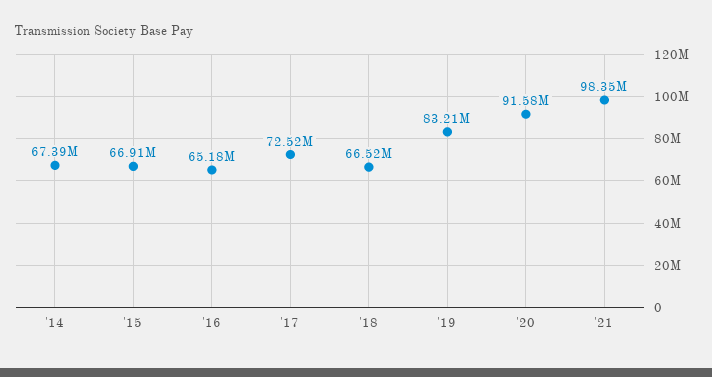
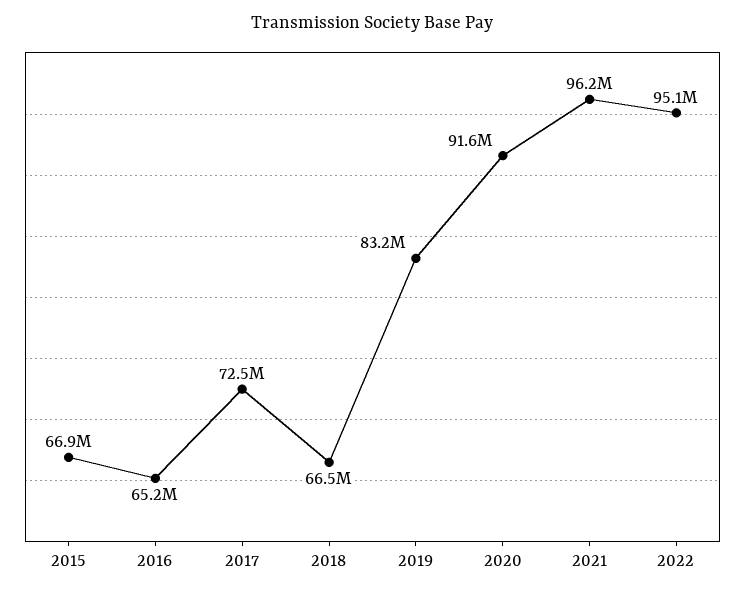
'14: 67390000 -> none
'21: 98350000 -> 96200000
2022: none -> 95100000

